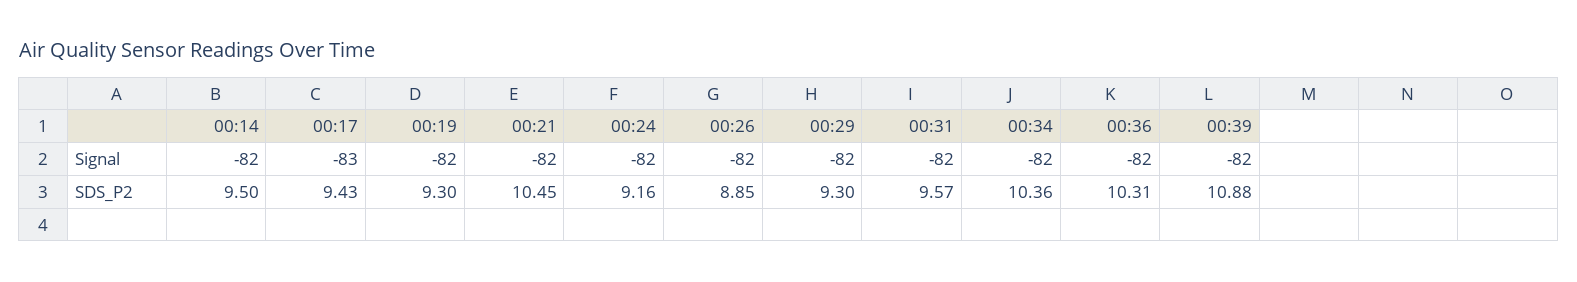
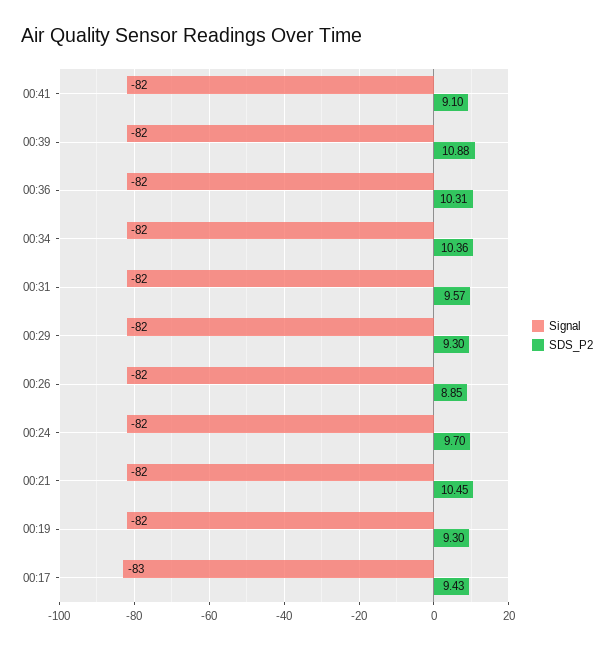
Signal, 00:14: -82 -> none
SDS_P2, 00:14: 9.5 -> none
SDS_P2, 00:24: 9.16 -> 9.7
Signal, 00:41: none -> -82
SDS_P2, 00:41: none -> 9.1

